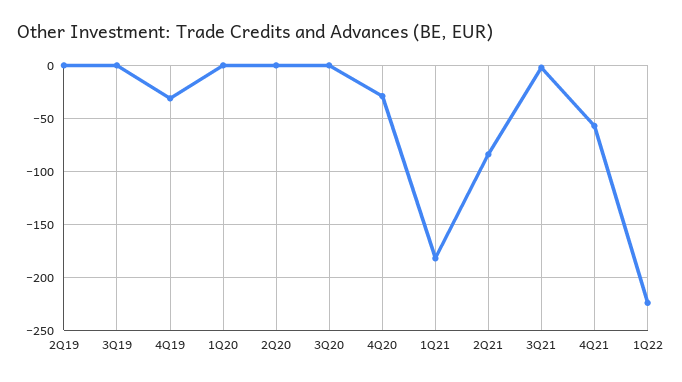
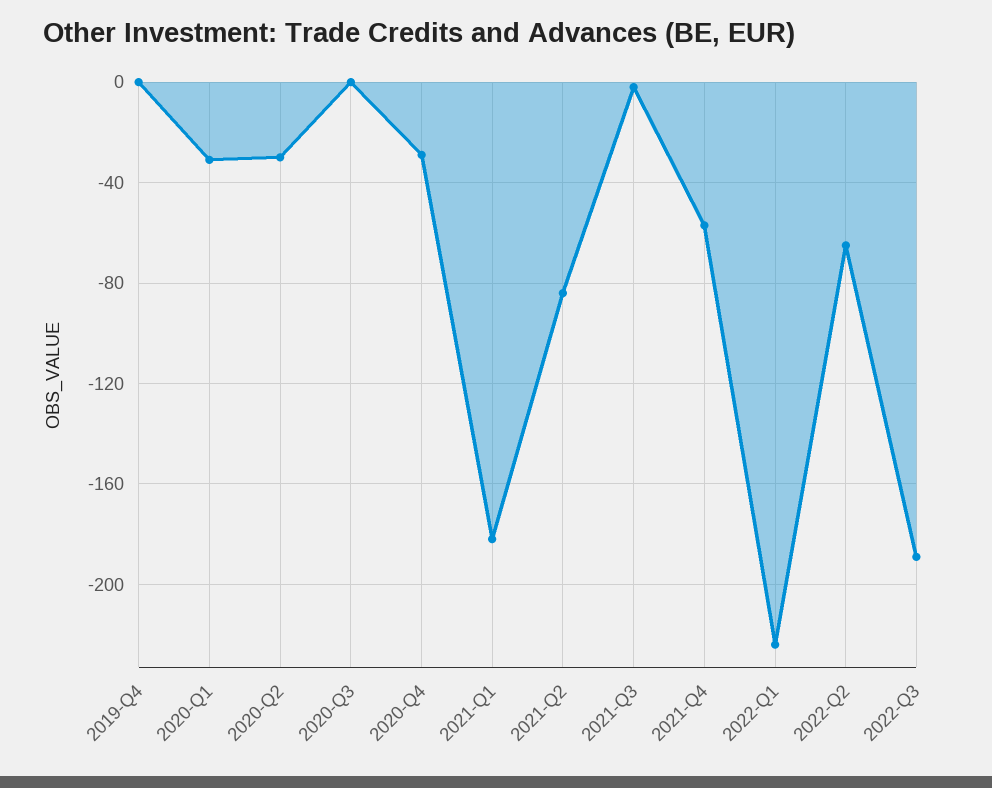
2Q19: 0 -> none
3Q19: 0 -> none
4Q19: -30 -> 0
1Q20: 0 -> -30
2Q20: 0 -> -30
2022-Q2: none -> -65
2022-Q3: none -> -190

